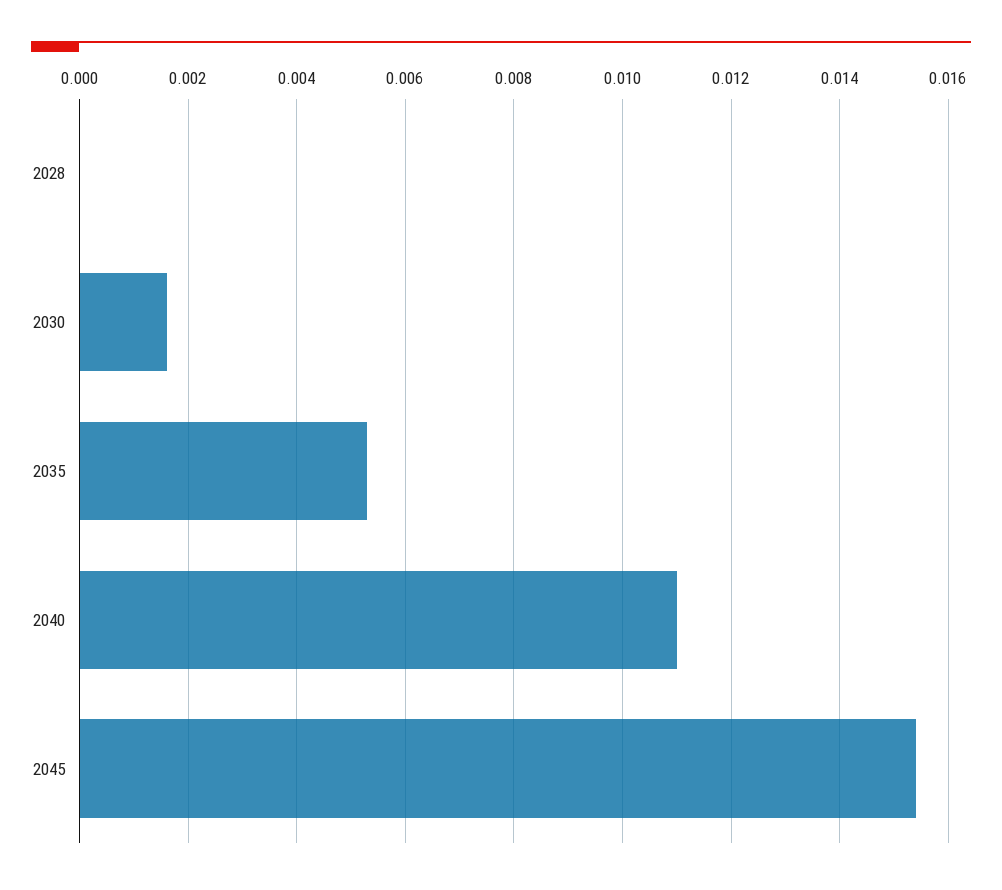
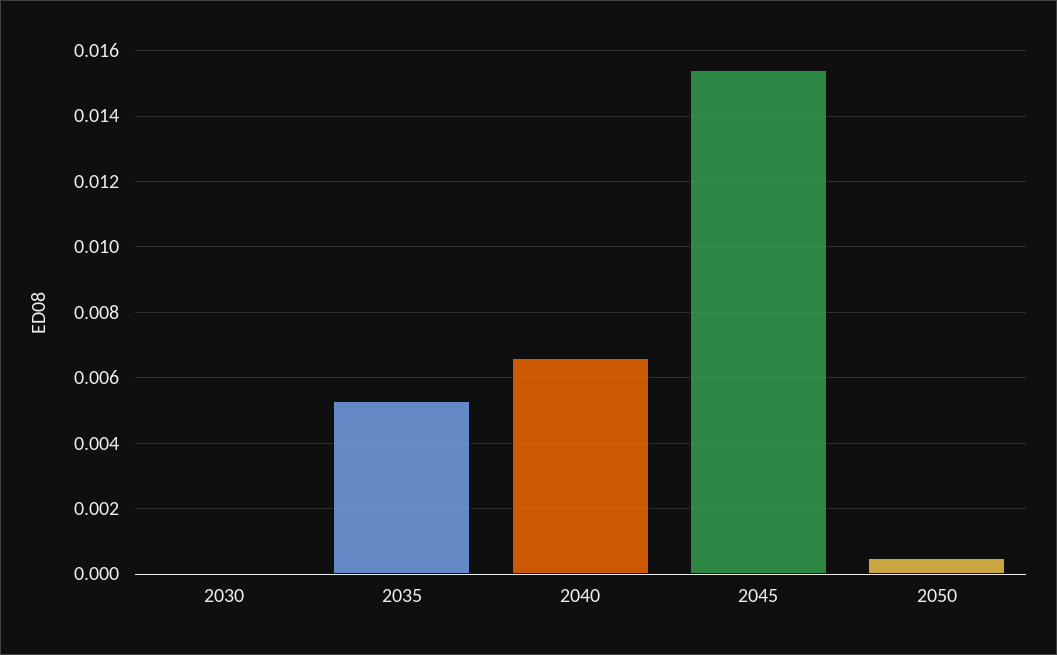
2028: 0 -> none
2030: 0.0015 -> 0
2040: 0.011 -> 0.0065
2050: none -> 0.0005

